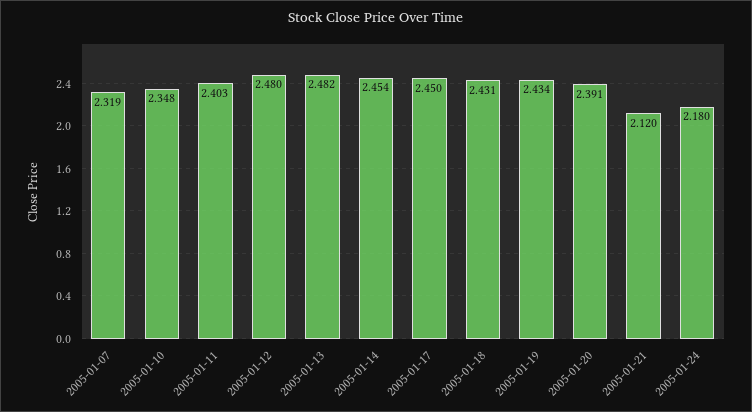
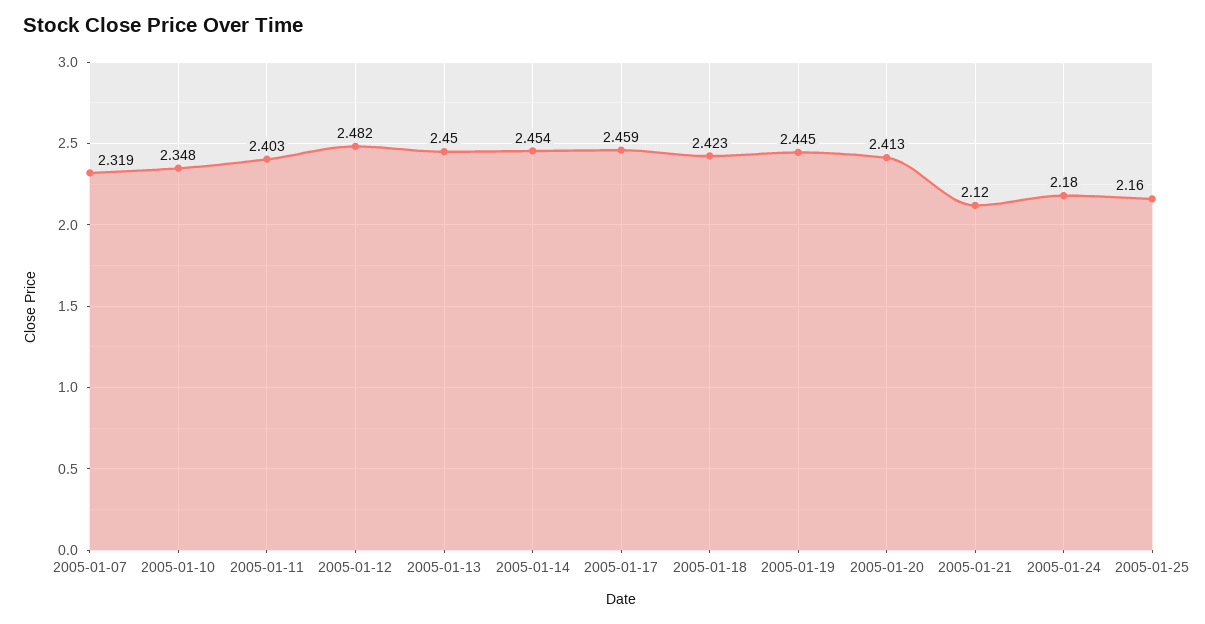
2005-01-12: 2.48 -> 2.482
2005-01-13: 2.482 -> 2.45
2005-01-17: 2.45 -> 2.459
2005-01-18: 2.431 -> 2.423
2005-01-19: 2.434 -> 2.445
2005-01-20: 2.391 -> 2.413
2005-01-25: none -> 2.16

